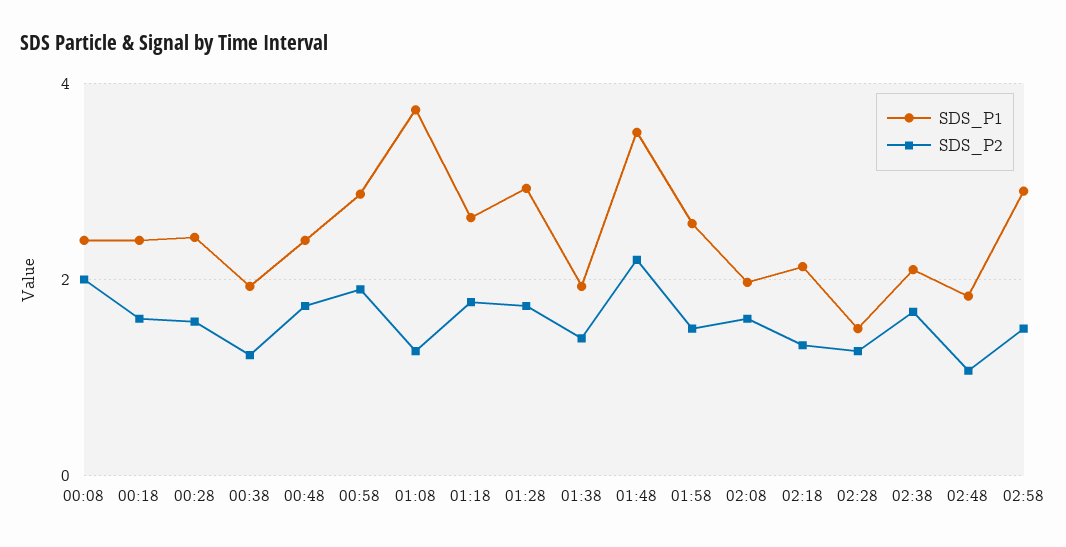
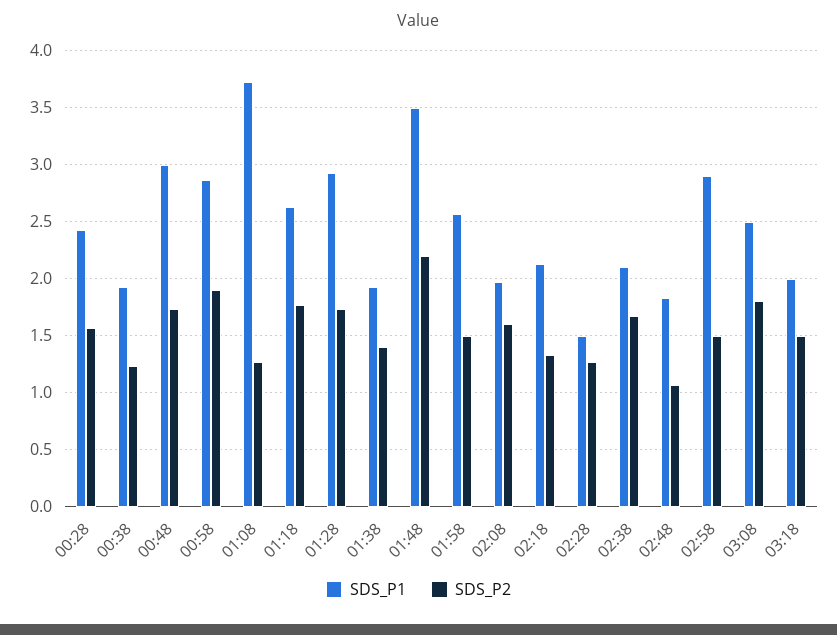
SDS_P1, 00:08: 2.4 -> none
SDS_P2, 00:08: 2 -> none
SDS_P1, 00:18: 2.4 -> none
SDS_P2, 00:18: 1.6 -> none
SDS_P1, 00:48: 2.4 -> 3
SDS_P1, 03:08: none -> 2.5
SDS_P2, 03:08: none -> 1.8
SDS_P1, 03:18: none -> 2
SDS_P2, 03:18: none -> 1.5

